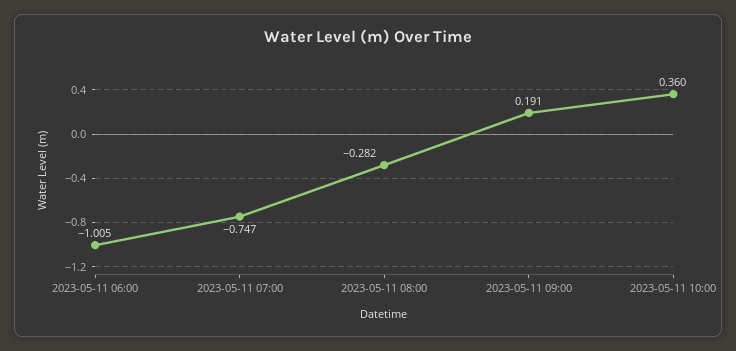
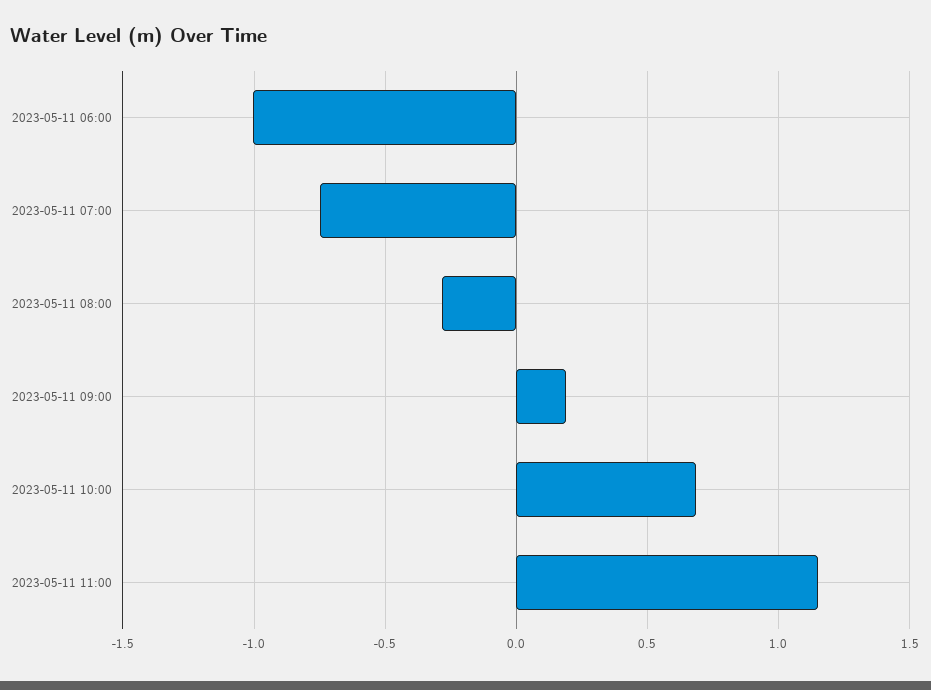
2023-05-11 10:00: 0.36 -> 0.7
2023-05-11 11:00: none -> 1.15

